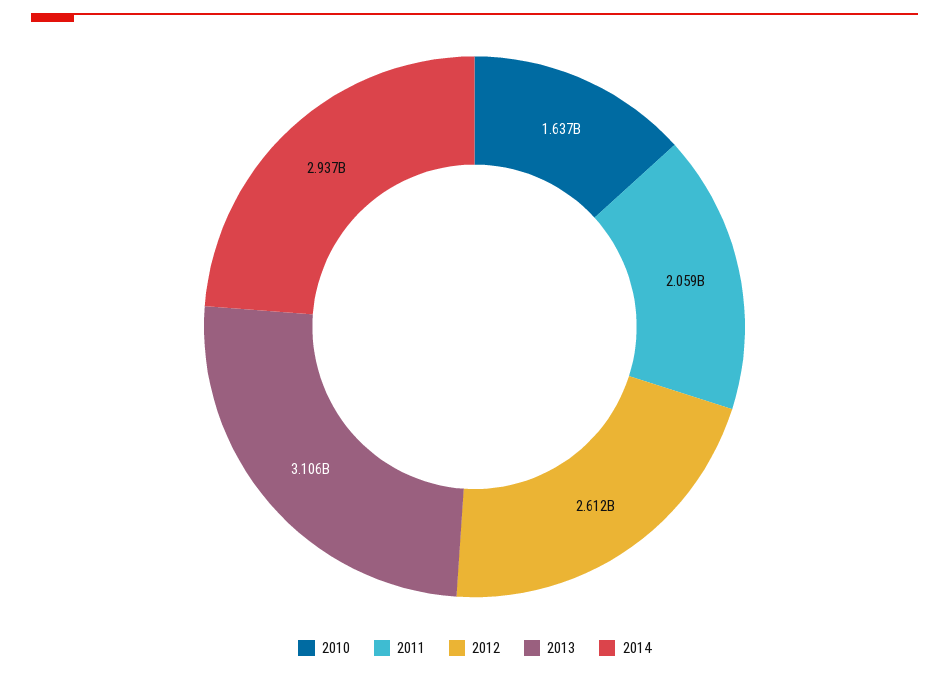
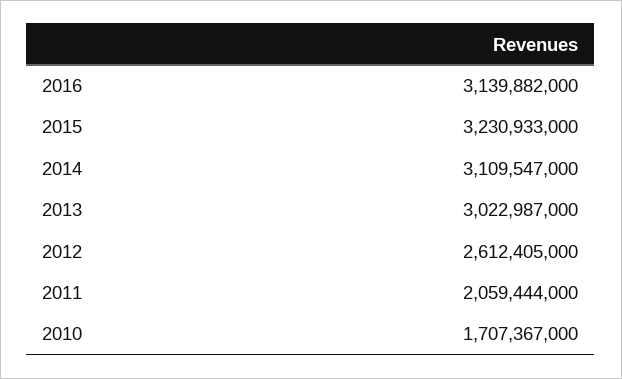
2010: 1637000000 -> 1707367000
2013: 3106000000 -> 3022987000
2014: 2937000000 -> 3109547000
2016: none -> 3139882000
2015: none -> 3230933000

